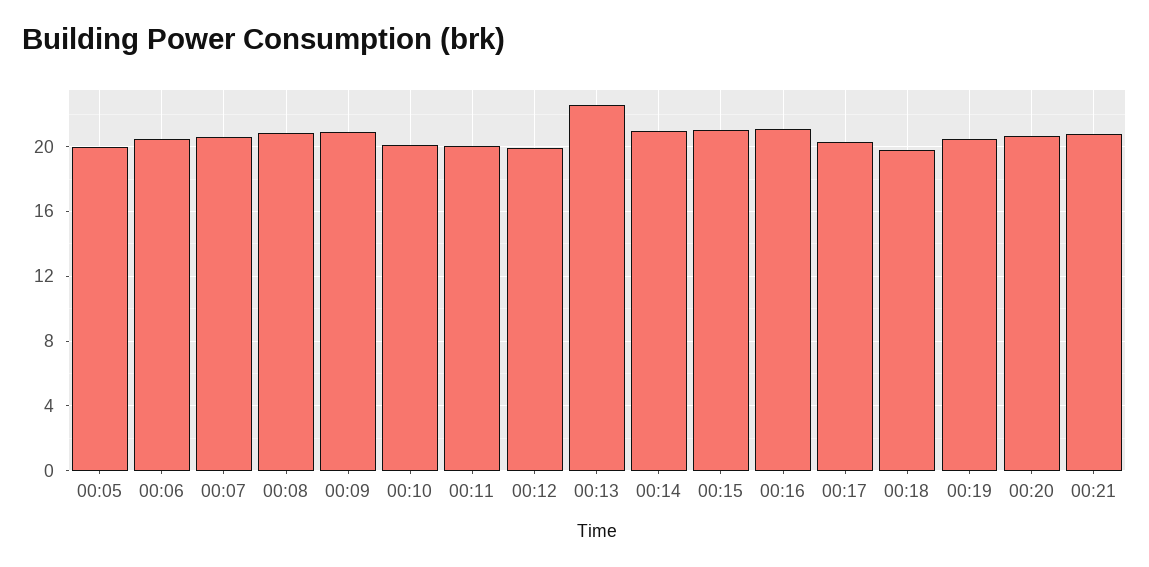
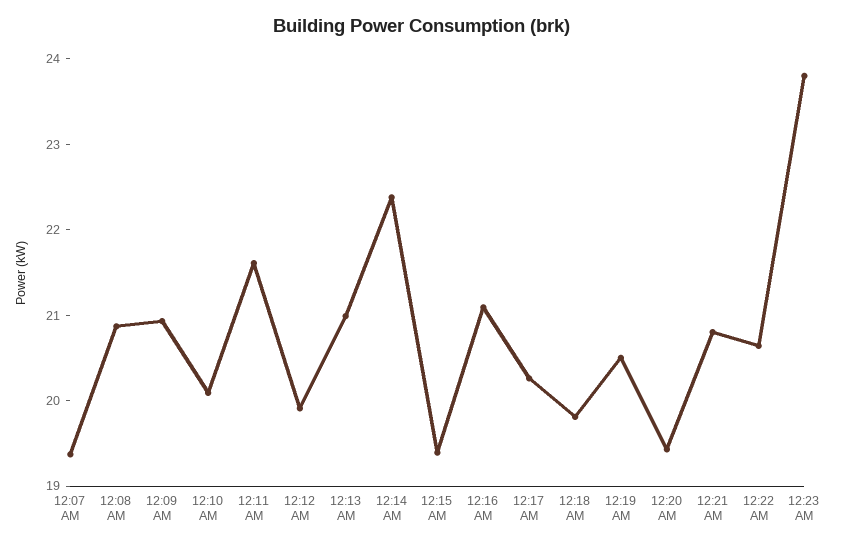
00:05: 20 -> none
00:06: 20.5 -> none
00:07: 20.5 -> 19.4
00:11: 20 -> 21.6
00:13: 22.5 -> 21
00:14: 21 -> 22.4
00:15: 21 -> 19.4
00:20: 20.5 -> 19.4
12:22 AM: none -> 20.6
12:23 AM: none -> 23.8

